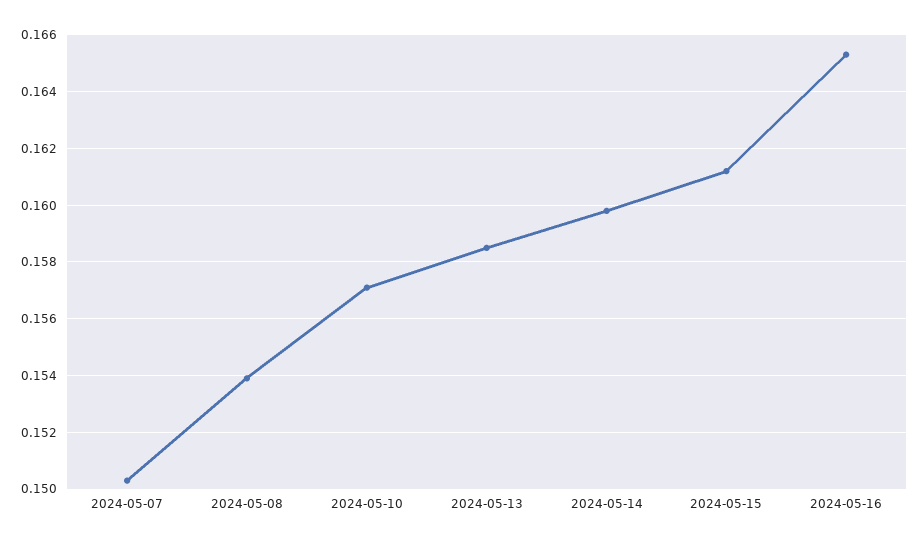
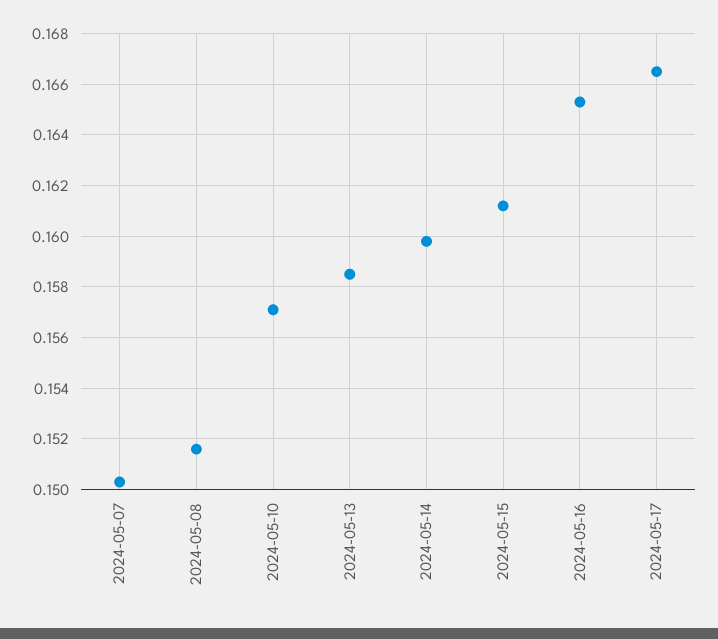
2024-05-08: 0.154 -> 0.1515
2024-05-17: none -> 0.1665

